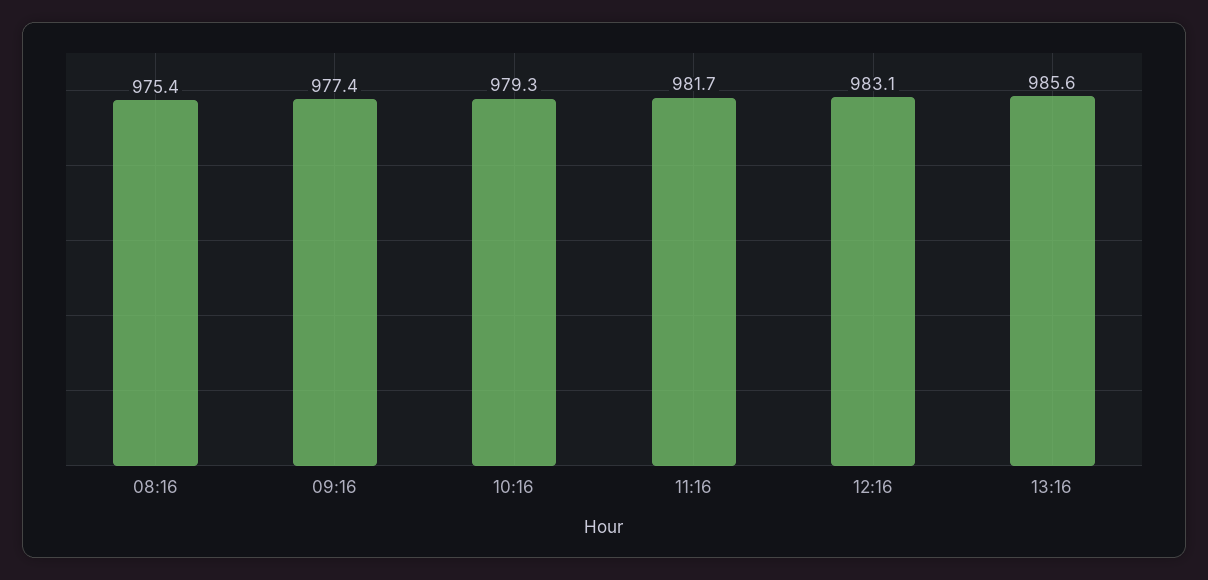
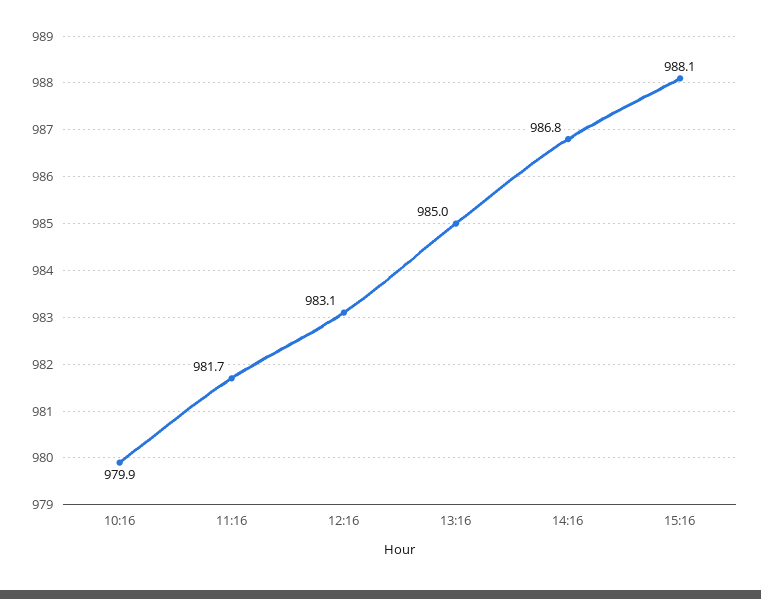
08:16: 975.4 -> none
09:16: 977.4 -> none
10:16: 979.3 -> 979.9
13:16: 985.6 -> 985
14:16: none -> 986.8
15:16: none -> 988.1

